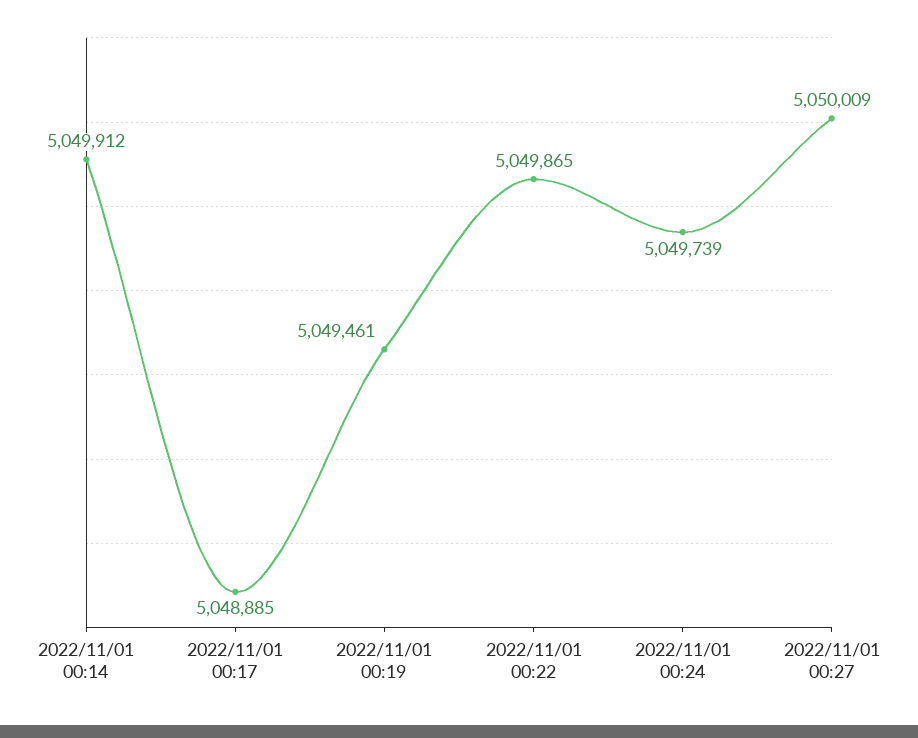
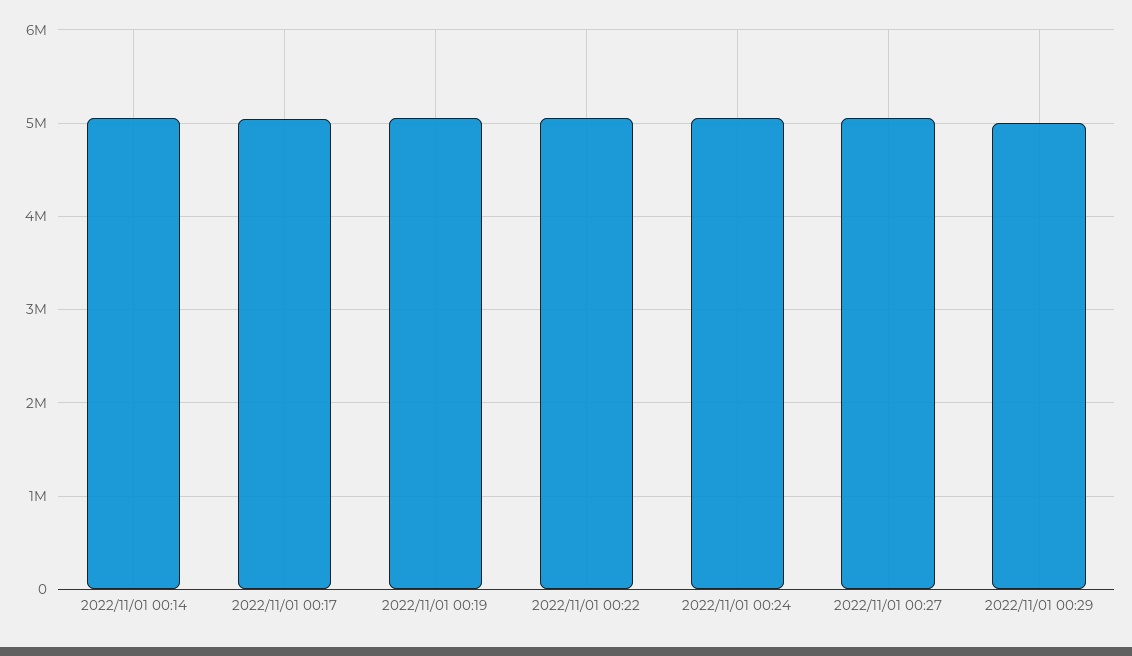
2022/11/01 00:29: none -> 5000000

